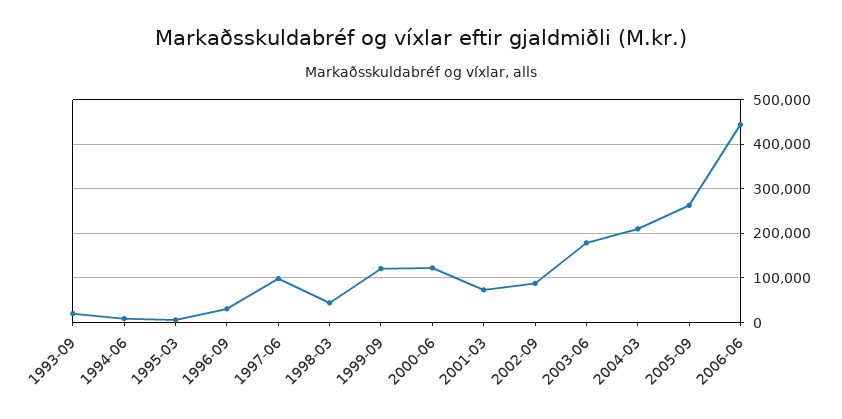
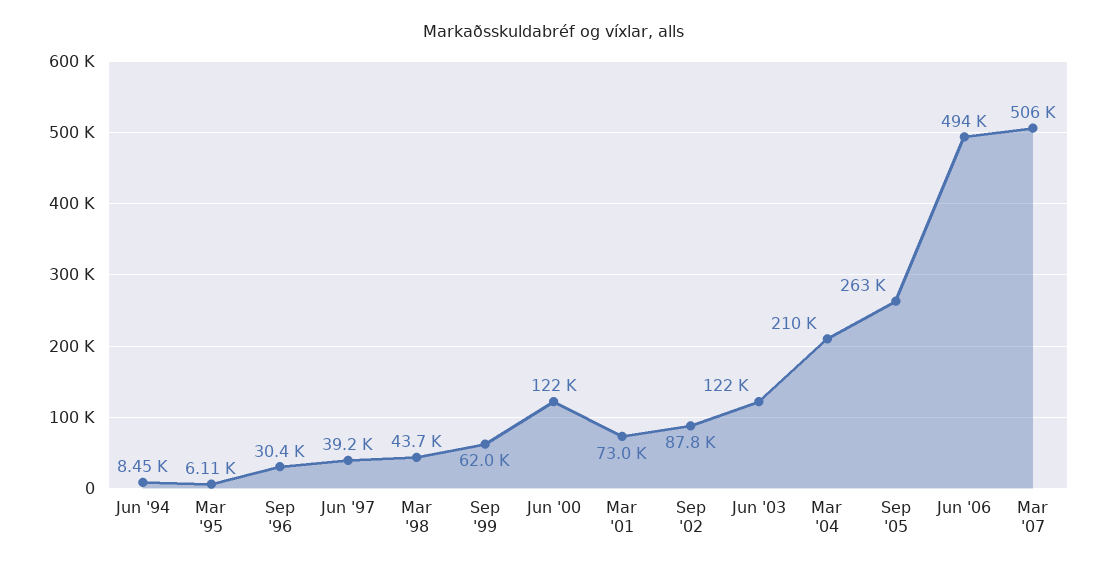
1993-09: 20000 -> none
1997-06: 100000 -> 39200
1999-09: 120000 -> 62000
2003-06: 180000 -> 122000
2006-06: 440000 -> 494000
Mar '07: none -> 506000

